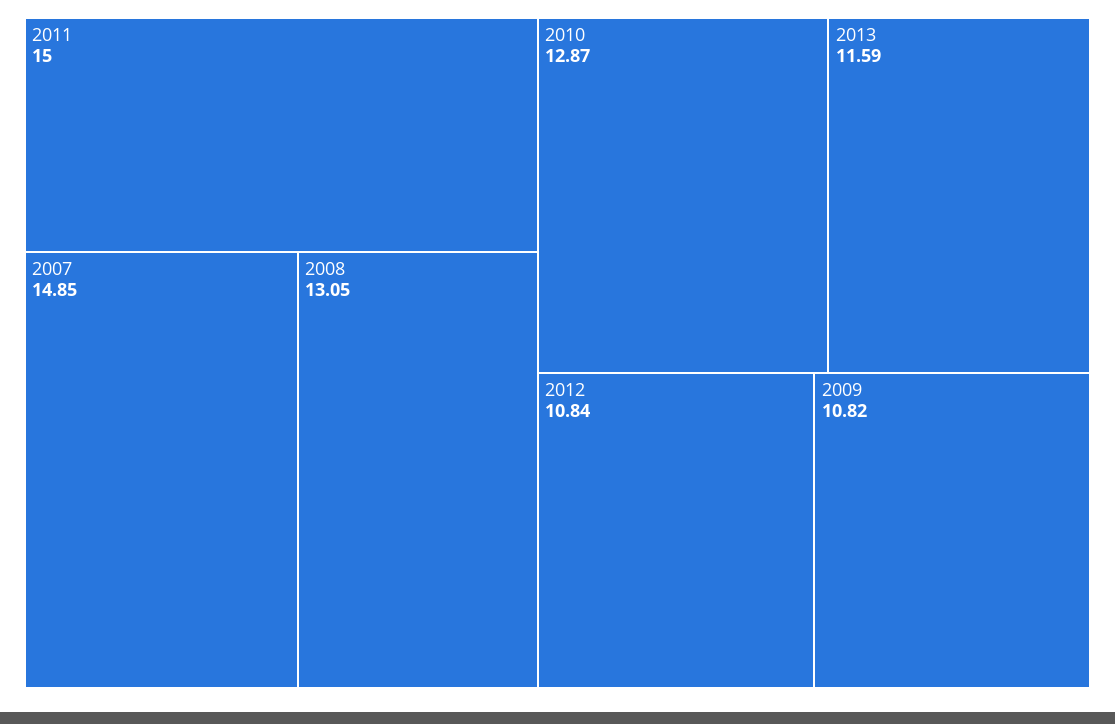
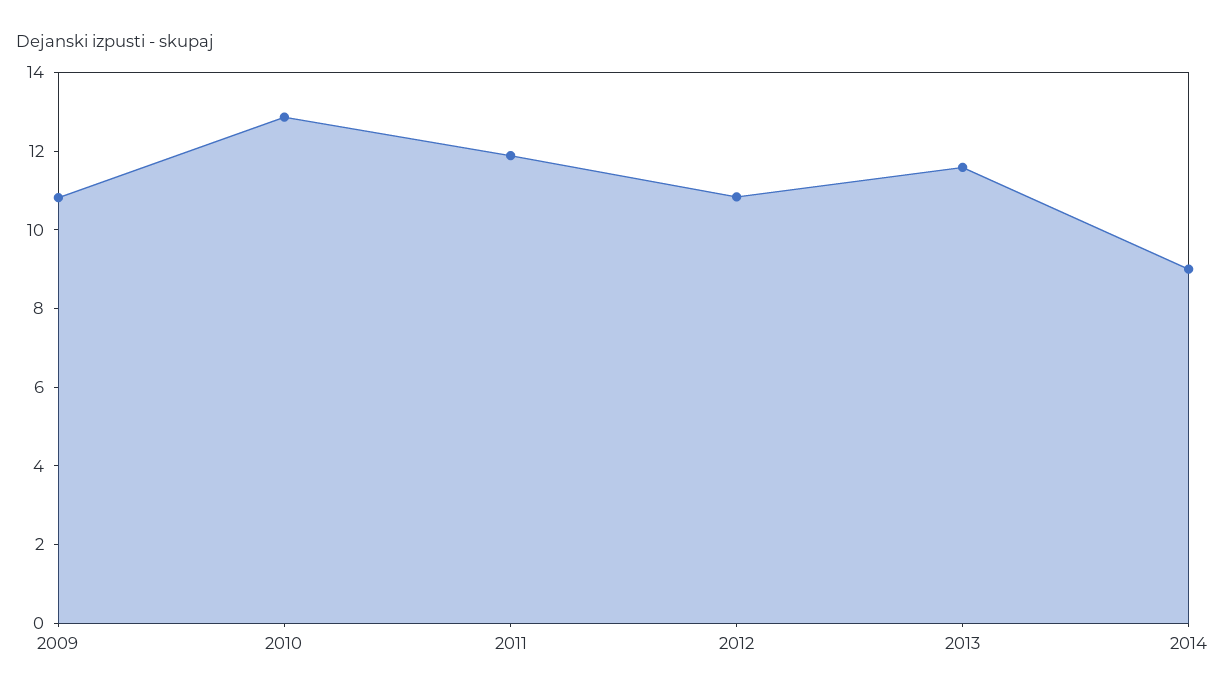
2011: 15 -> 12
2007: 14.85 -> none
2008: 13.05 -> none
2014: none -> 9

